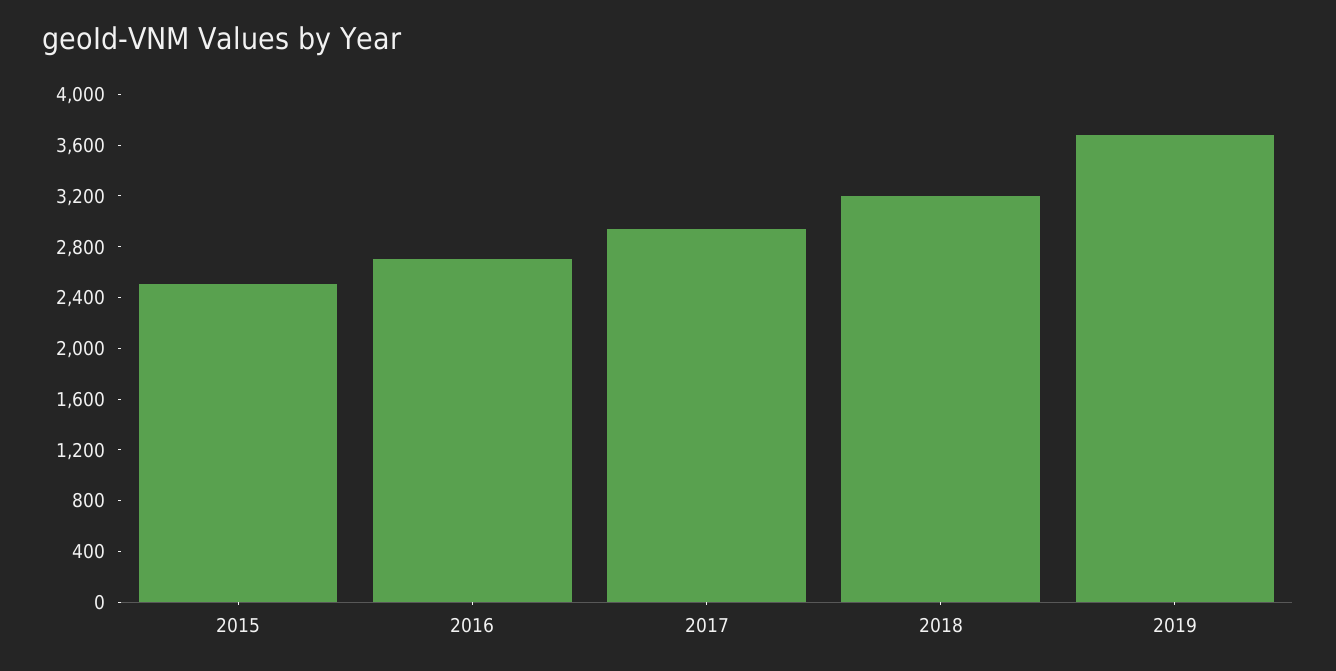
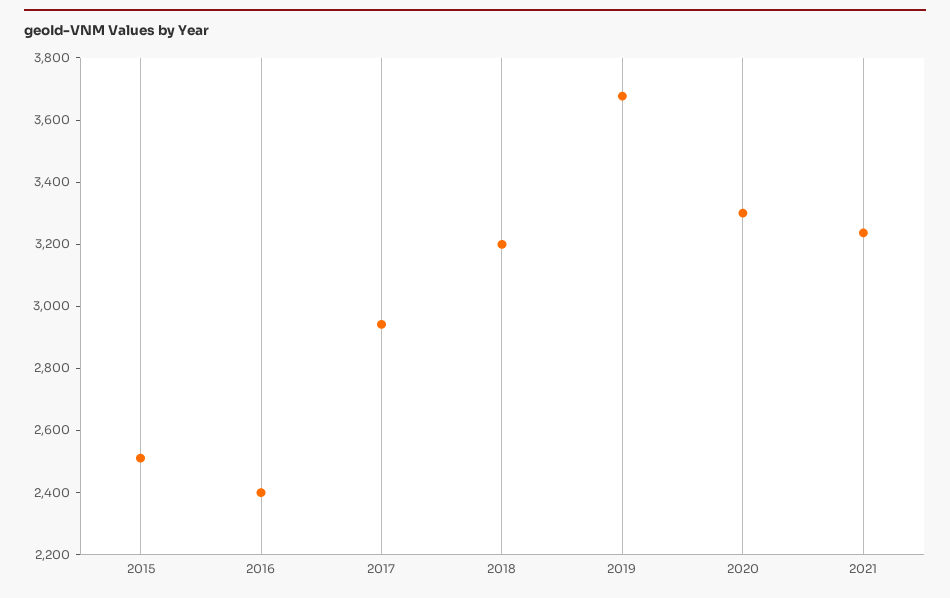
2016: 2700 -> 2400
2020: none -> 3300
2021: none -> 3250

